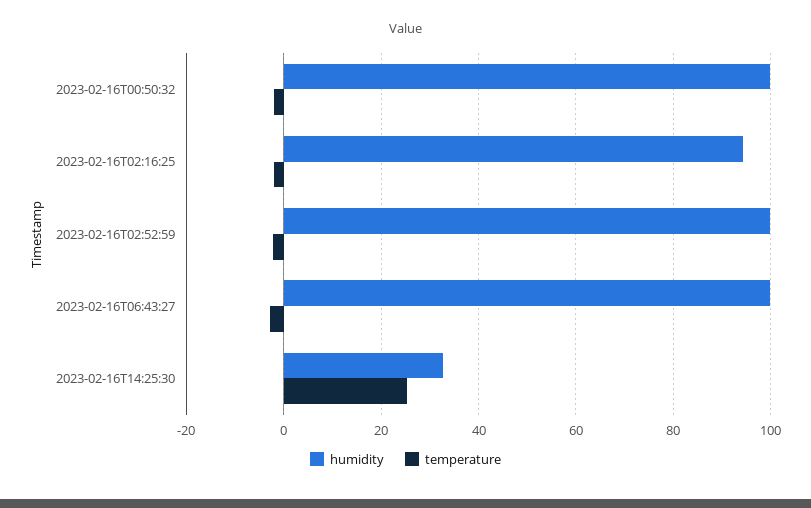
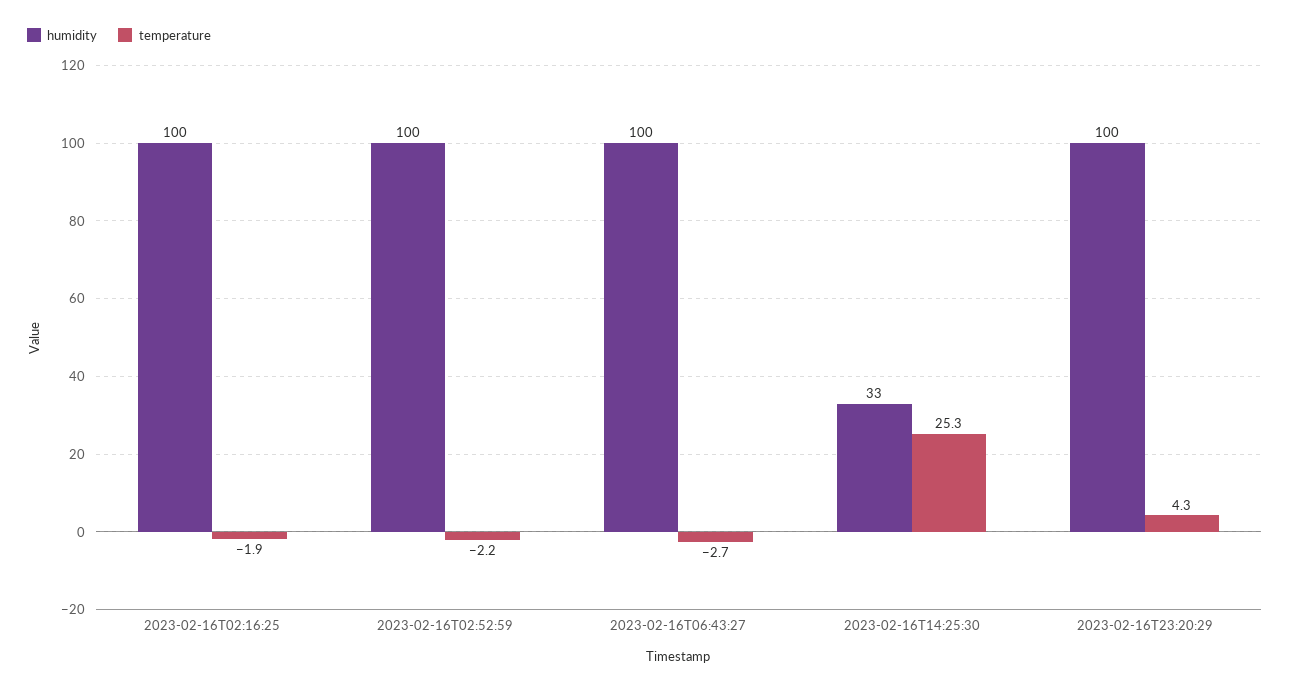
humidity, 2023-02-16T00:50:32: 100 -> none
temperature, 2023-02-16T00:50:32: -2 -> none
humidity, 2023-02-16T02:16:25: 94 -> 100
humidity, 2023-02-16T23:20:29: none -> 100
temperature, 2023-02-16T23:20:29: none -> 4.3

